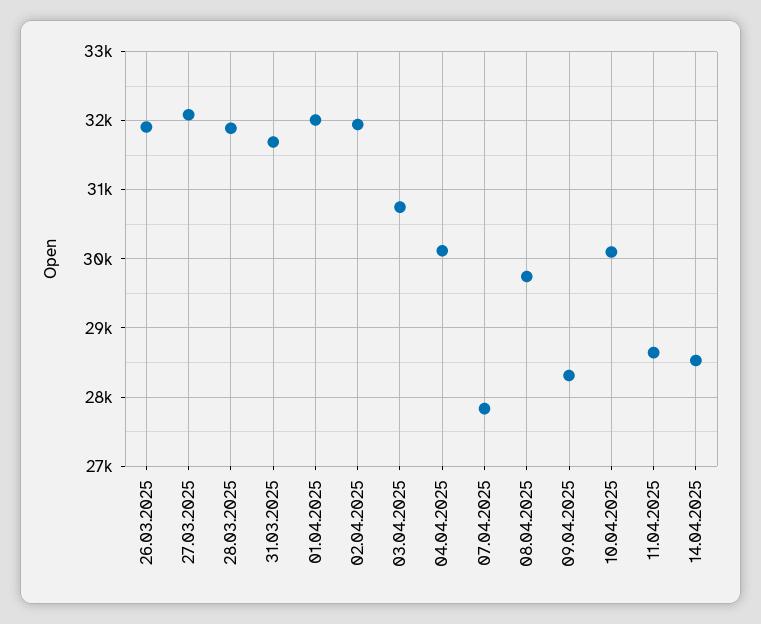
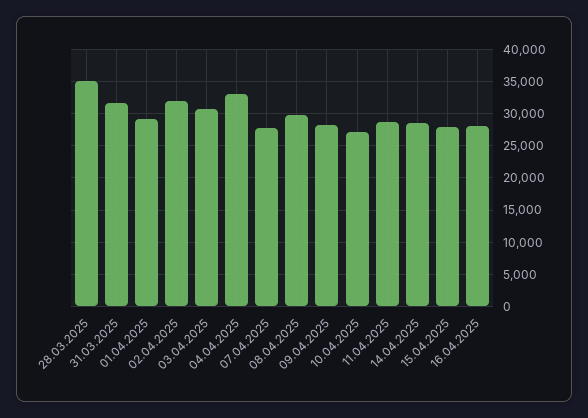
26.03.2025: 31900 -> none
27.03.2025: 32100 -> none
28.03.2025: 31900 -> 35000
01.04.2025: 32000 -> 29000
04.04.2025: 30100 -> 33000
10.04.2025: 30100 -> 27000
15.04.2025: none -> 28000
16.04.2025: none -> 28000

